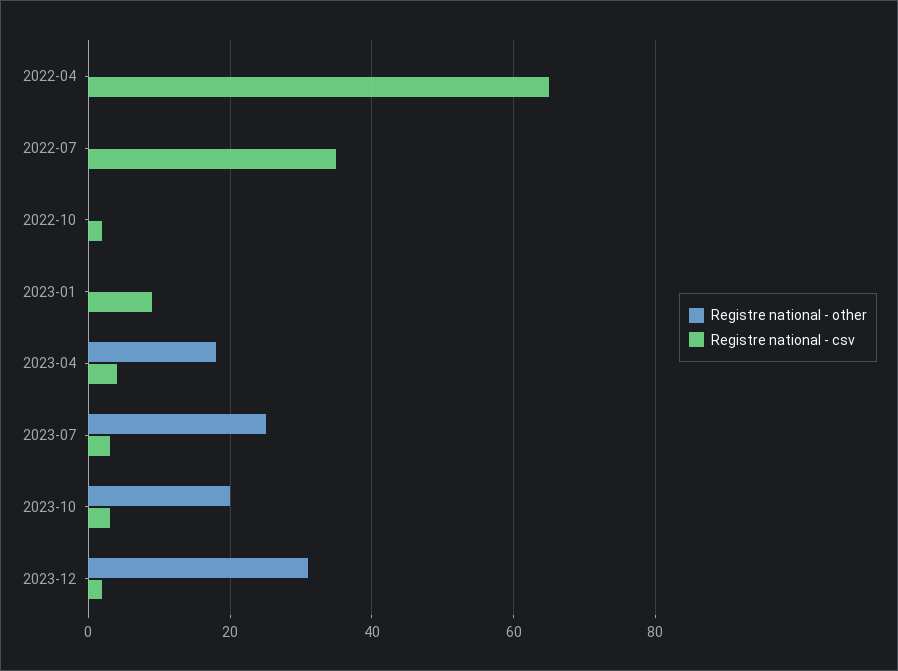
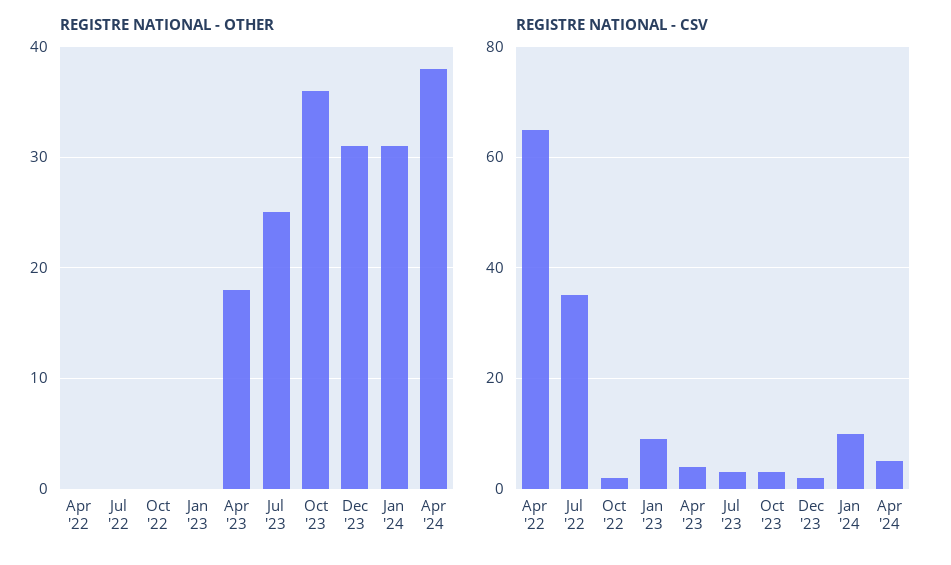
Registre national - other, 2023-10: 20 -> 36
Registre national - other, Jan '24: none -> 31
Registre national - other, Apr '24: none -> 38
Registre national - csv, Jan '24: none -> 10
Registre national - csv, Apr '24: none -> 5

